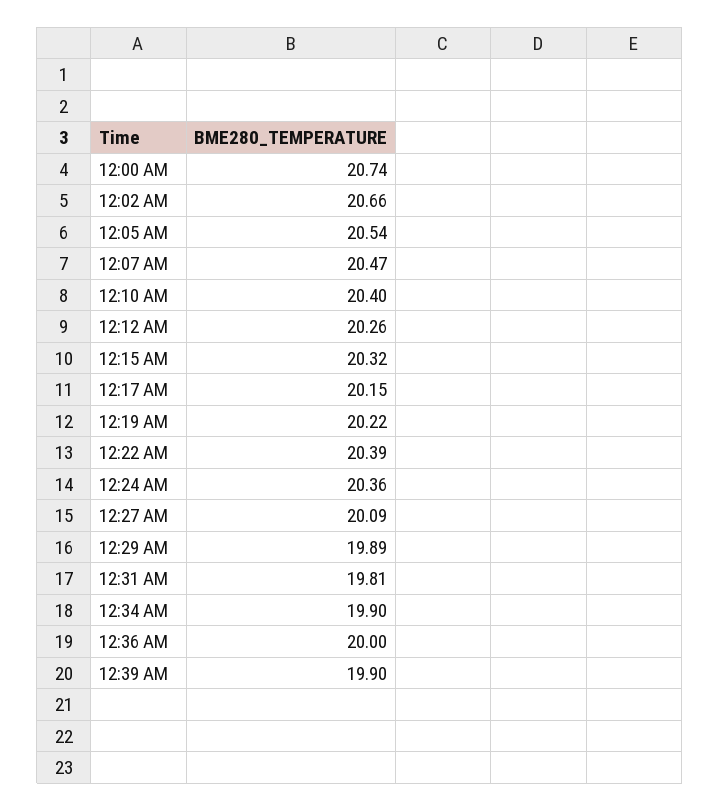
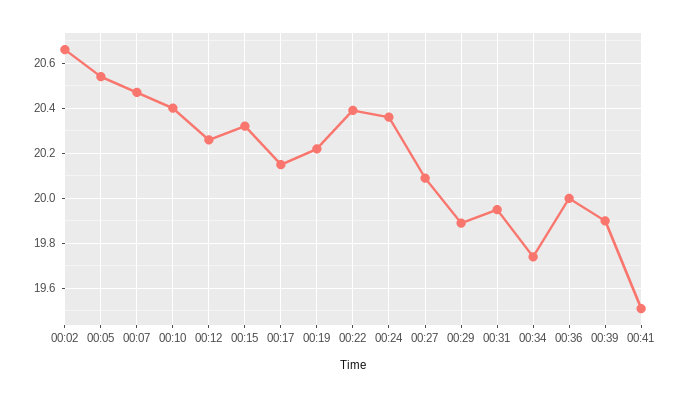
12:00 AM: 20.74 -> none
12:31 AM: 19.81 -> 19.95
12:34 AM: 19.9 -> 19.75
00:41: none -> 19.5

